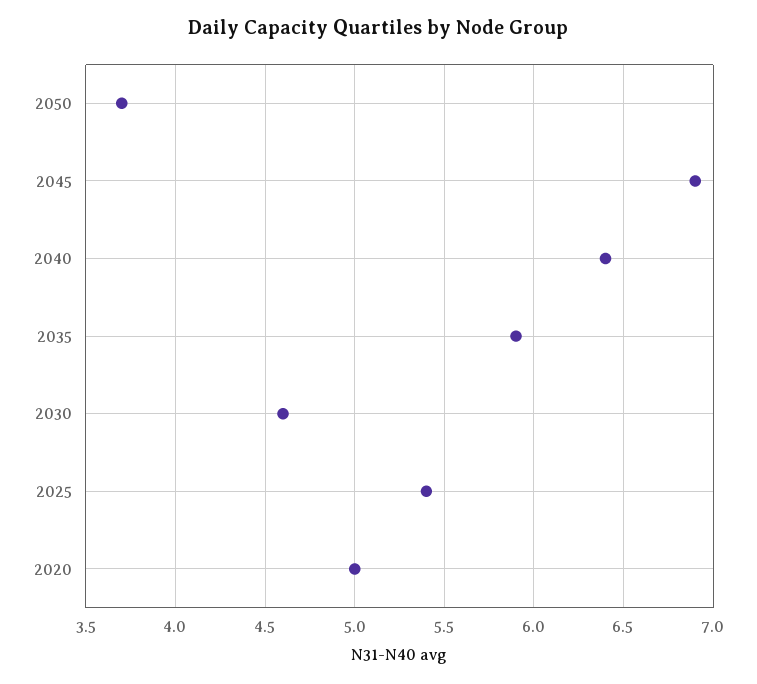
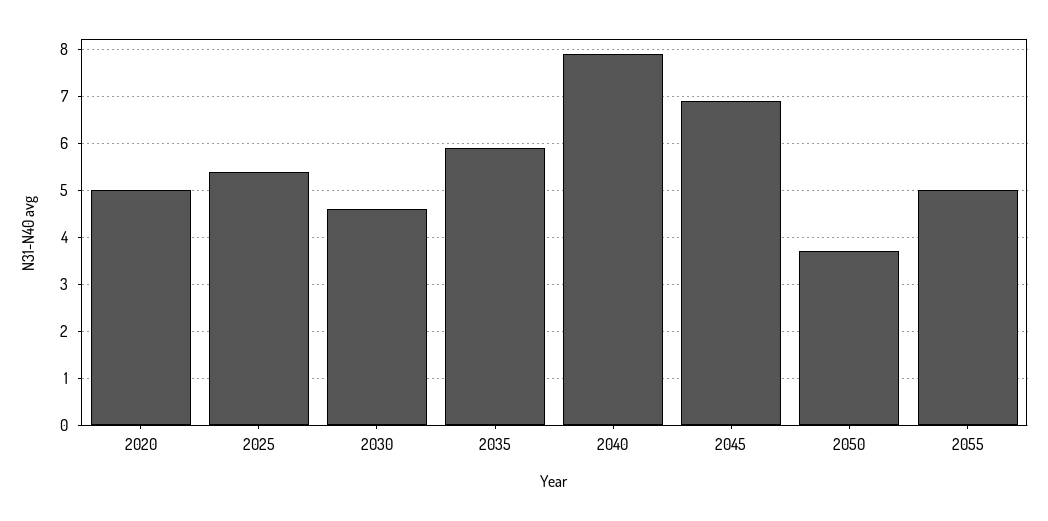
2040: 6.4 -> 8
2055: none -> 5

